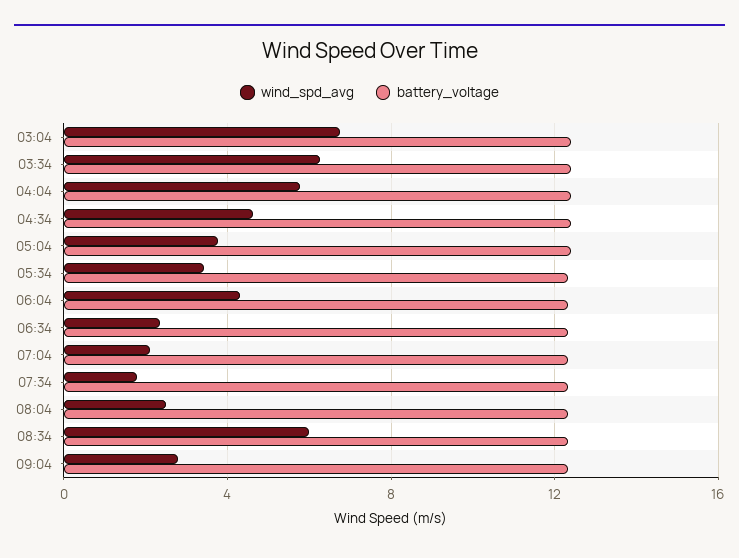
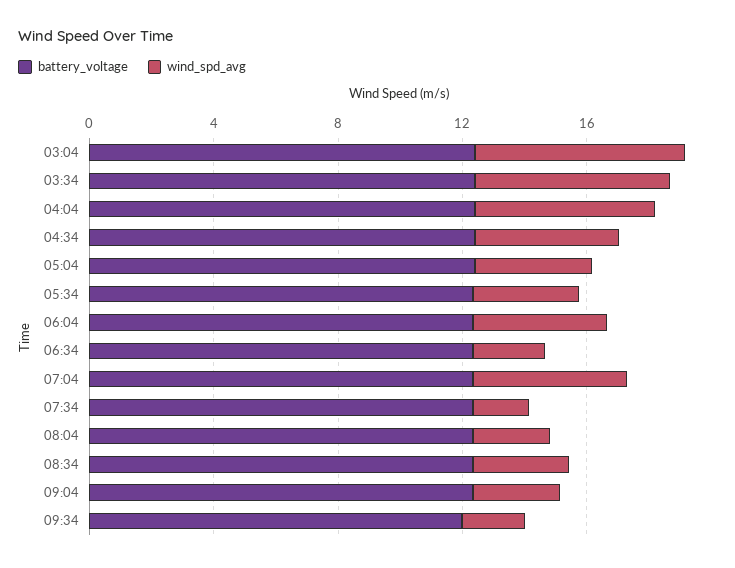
wind_spd_avg, 07:04: 2 -> 5
wind_spd_avg, 08:34: 6 -> 3
battery_voltage, 09:34: none -> 12
wind_spd_avg, 09:34: none -> 2

